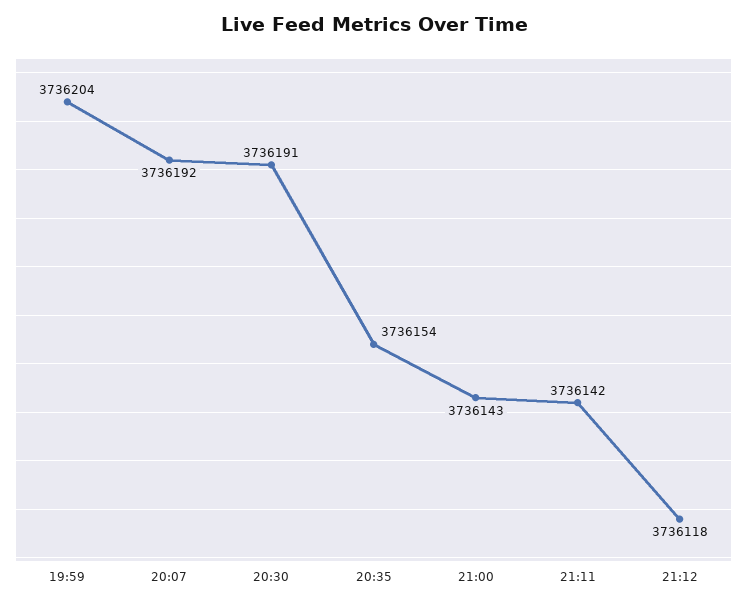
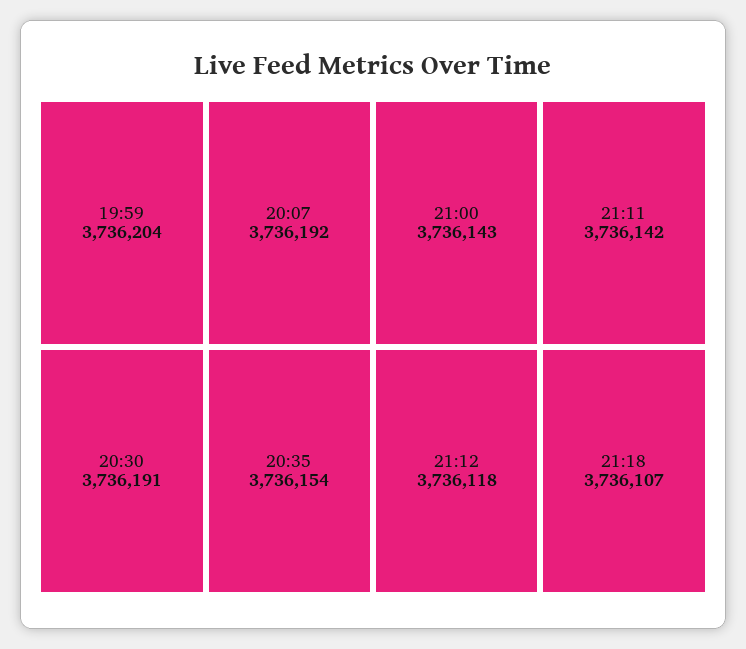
21:18: none -> 3736107

